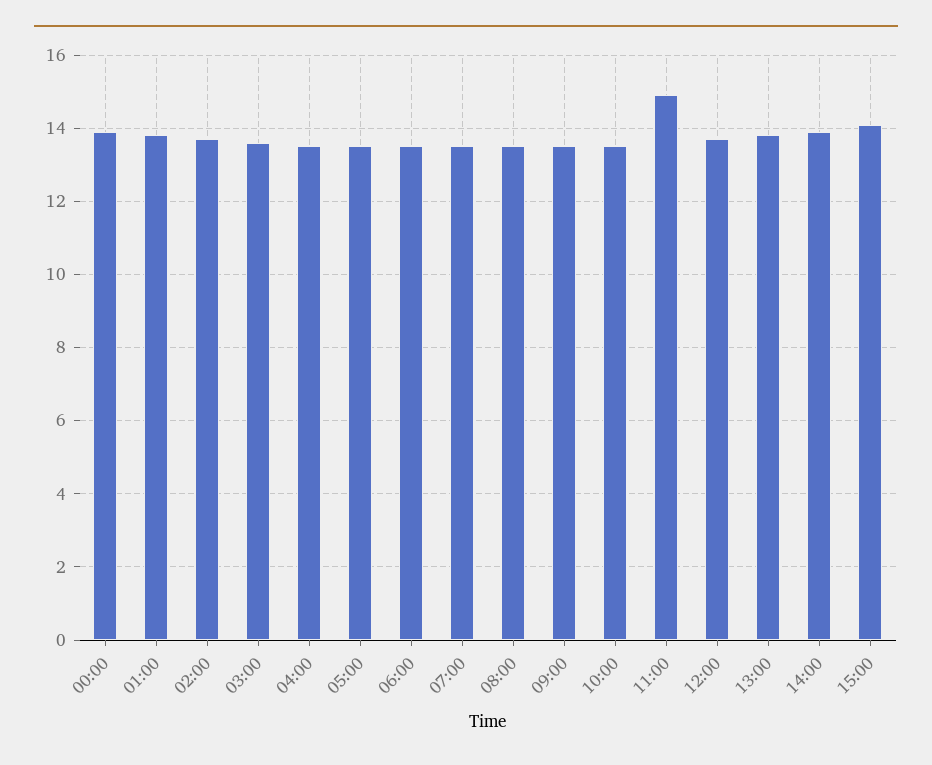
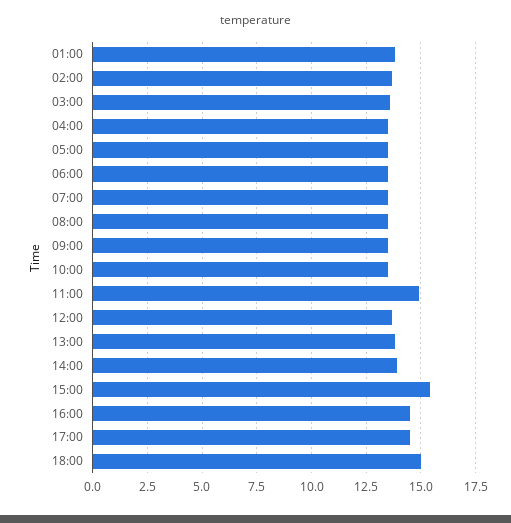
00:00: 14 -> none
15:00: 14 -> 15.5
16:00: none -> 14.5
17:00: none -> 14.5
18:00: none -> 15

